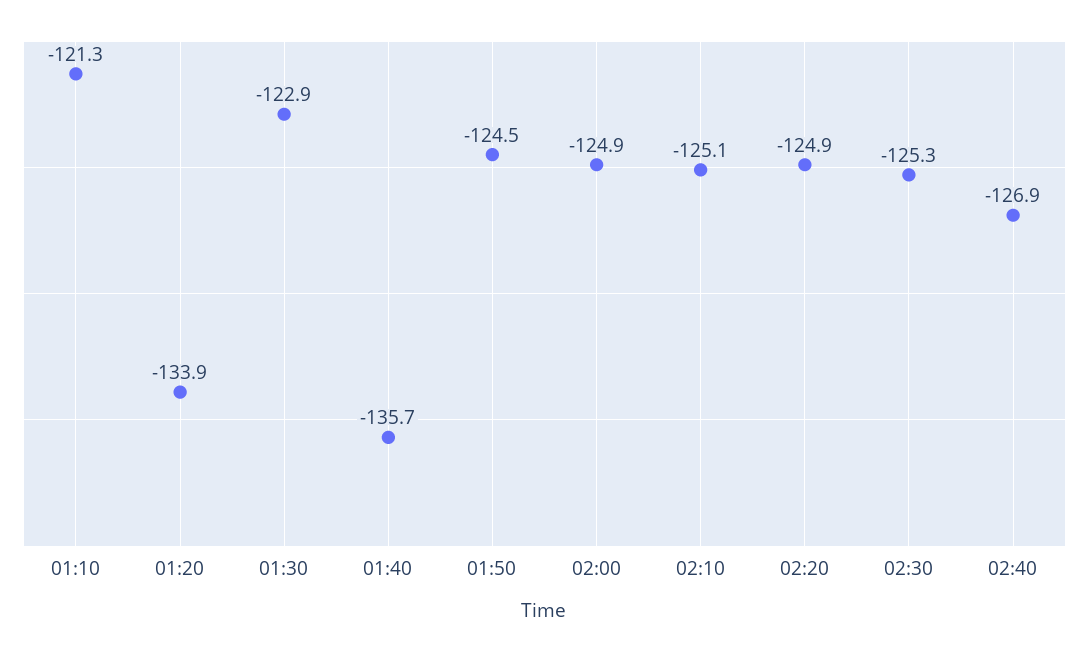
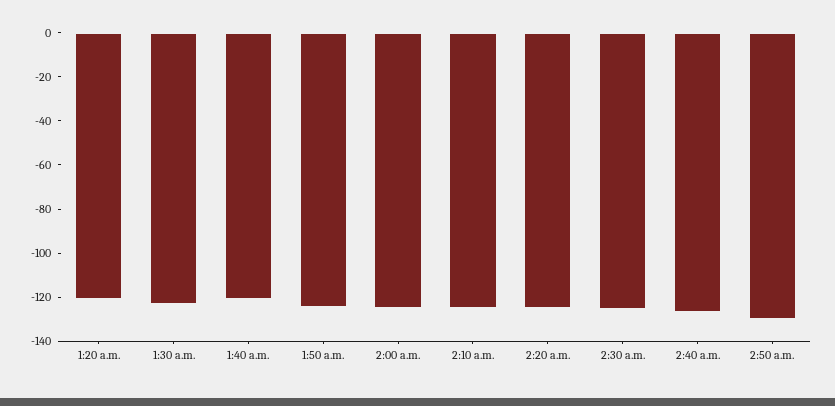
01:10: -121.3 -> none
01:20: -133.9 -> -120
01:40: -135.7 -> -120
2:50 a.m.: none -> -130

